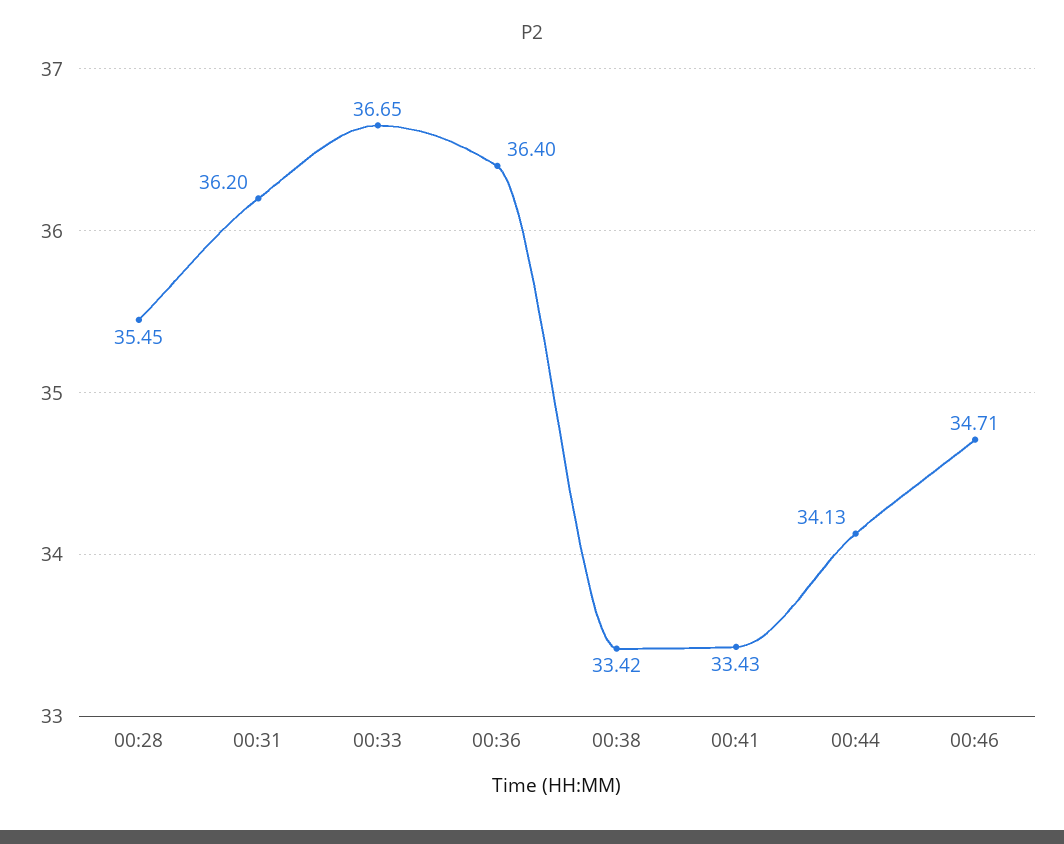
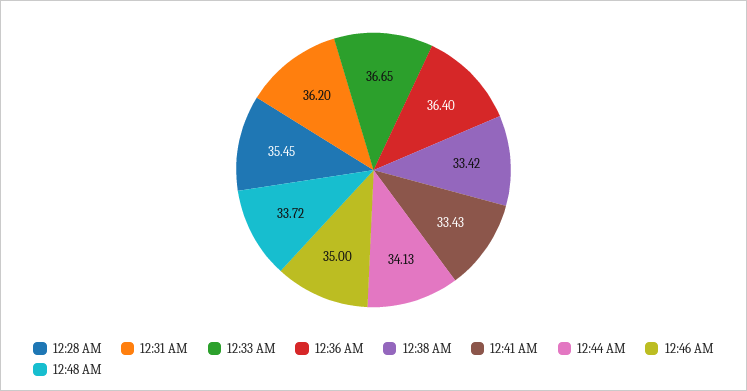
00:46: 34.71 -> 35
12:48 AM: none -> 33.72

